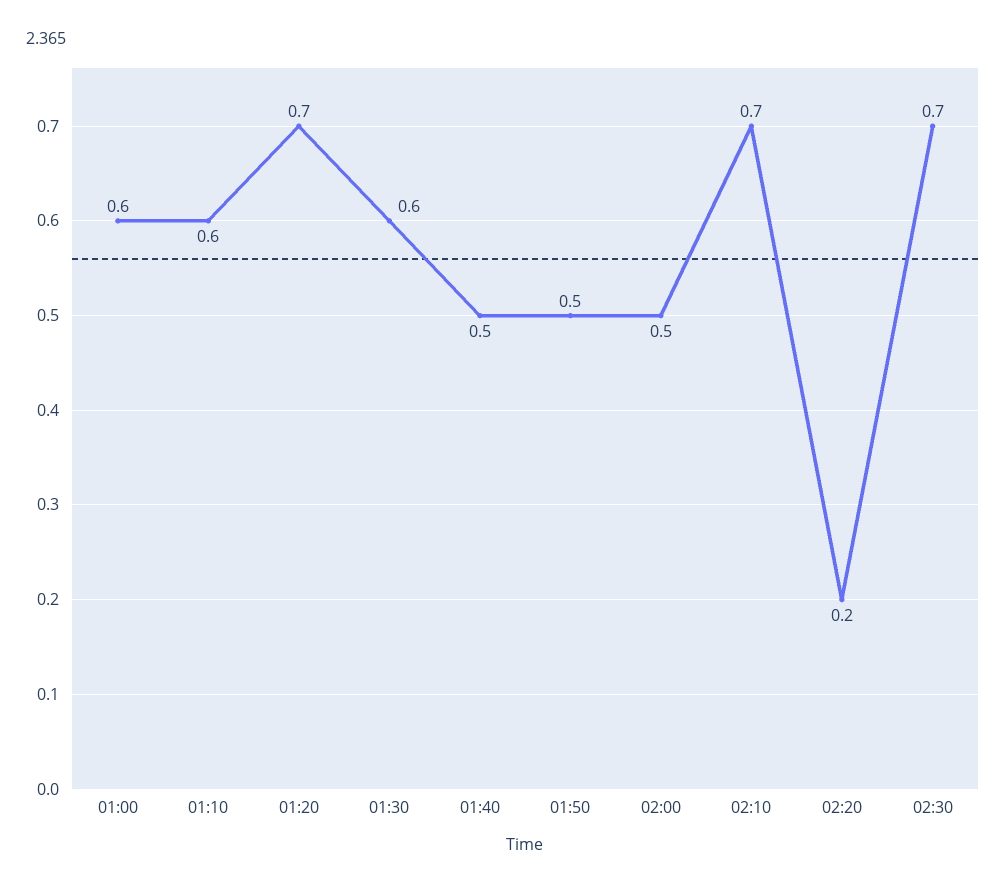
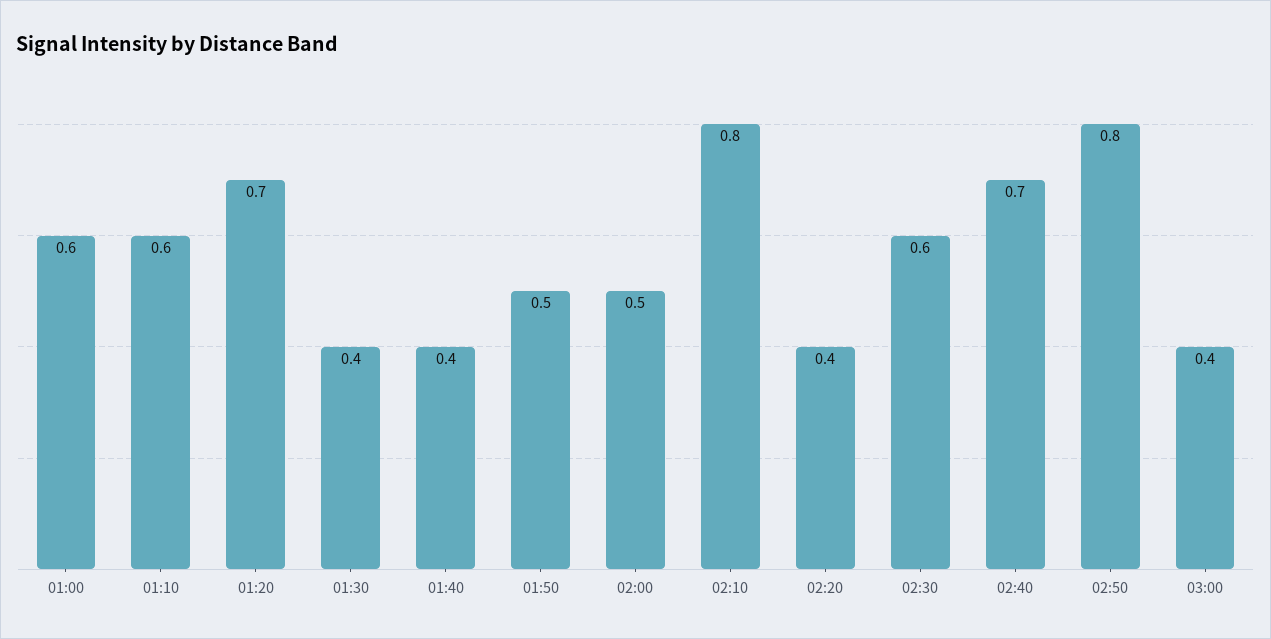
01:30: 0.6 -> 0.4
01:40: 0.5 -> 0.4
02:10: 0.7 -> 0.8
02:20: 0.2 -> 0.4
02:30: 0.7 -> 0.6
02:40: none -> 0.7
02:50: none -> 0.8
03:00: none -> 0.4

